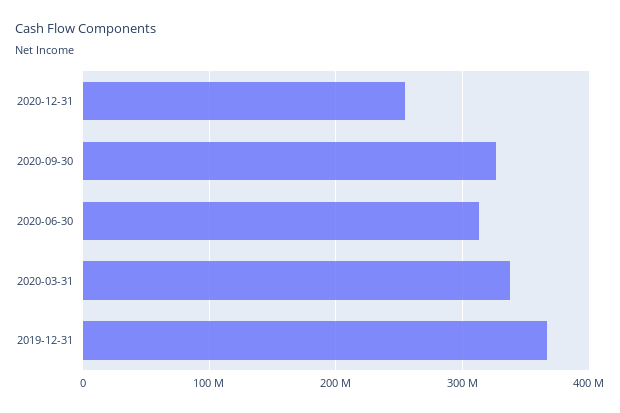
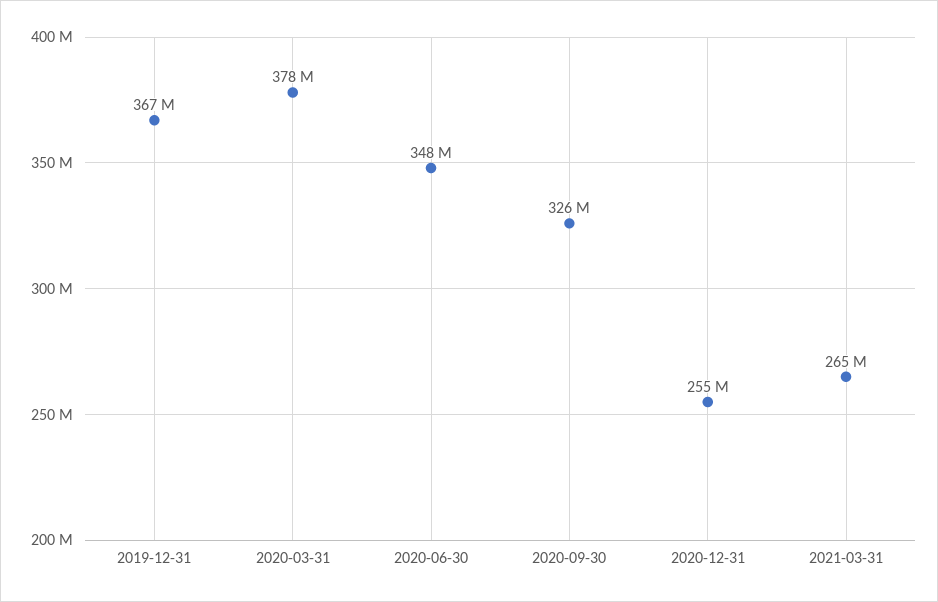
2020-06-30: 310000000 -> 348000000
2020-03-31: 340000000 -> 378000000
2021-03-31: none -> 265000000

